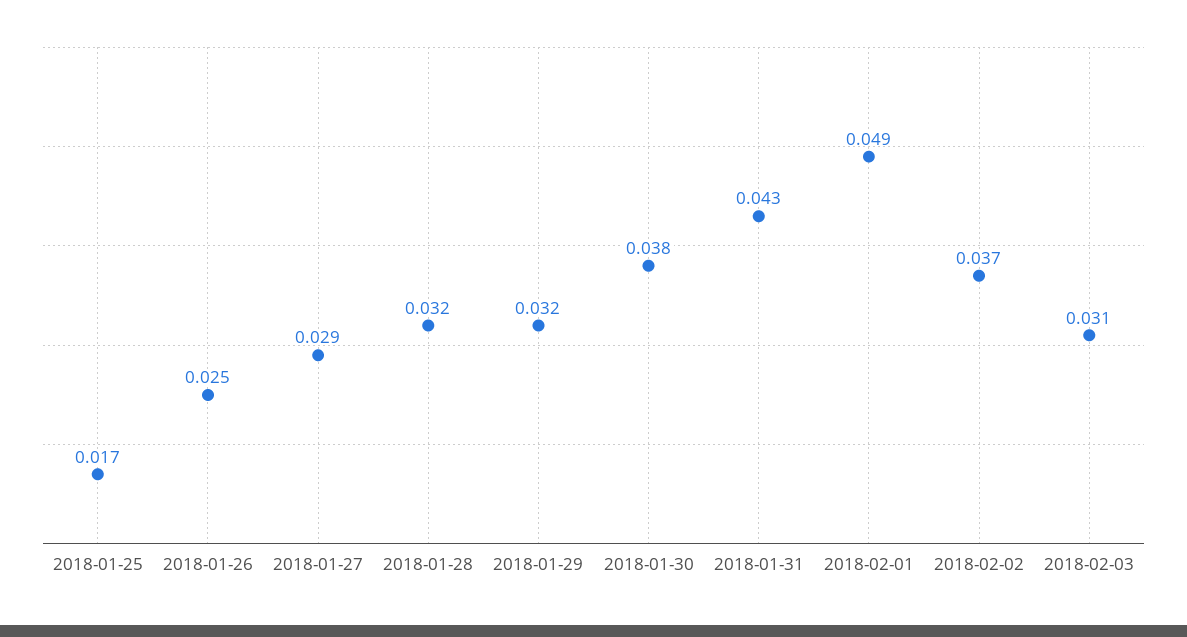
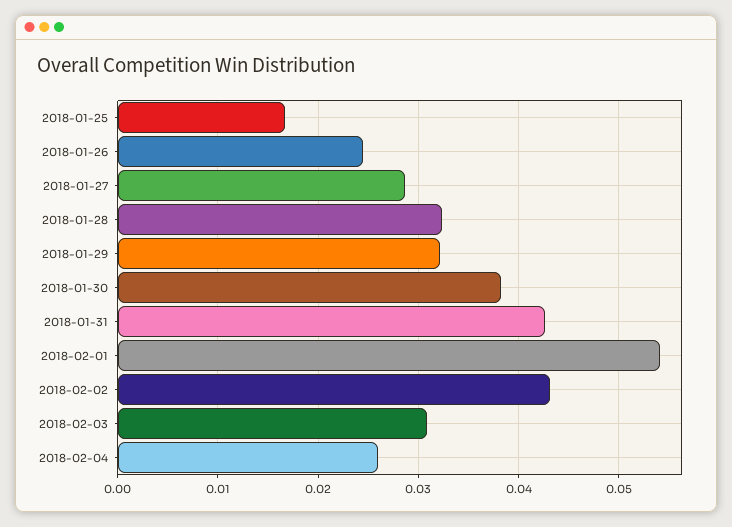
2018-02-01: 0.049 -> 0.054
2018-02-02: 0.037 -> 0.043
2018-02-04: none -> 0.026

